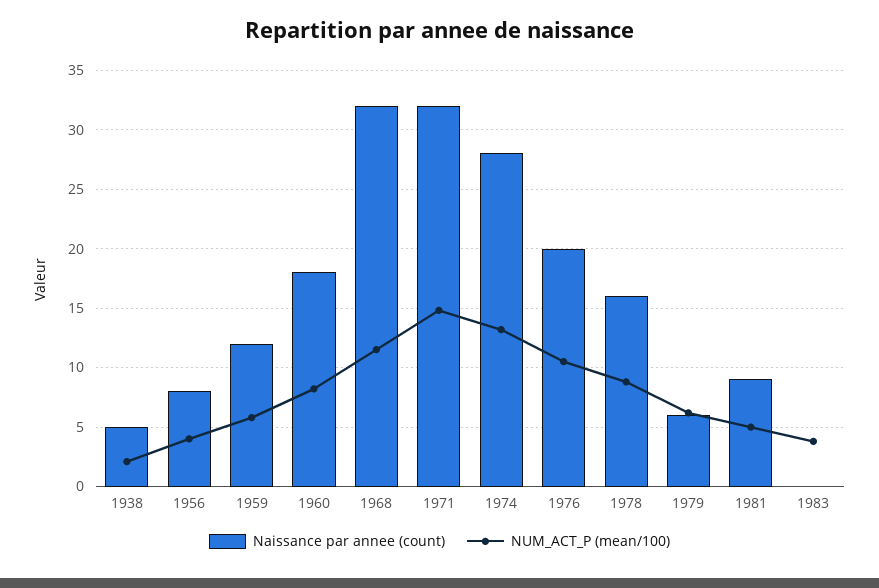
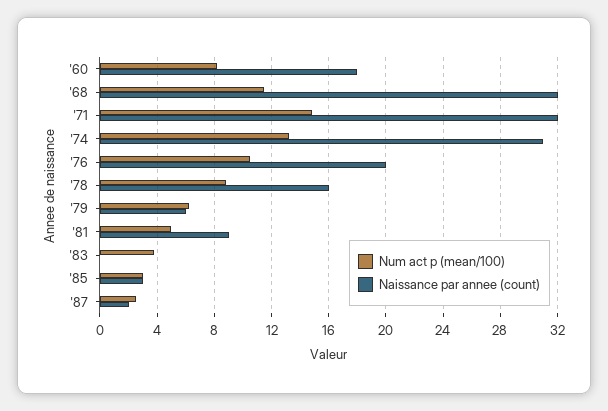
Naissance par annee (count), 1938: 5 -> none
NUM_ACT_P (mean/100), 1938: 2 -> none
Naissance par annee (count), 1956: 8 -> none
NUM_ACT_P (mean/100), 1956: 4 -> none
Naissance par annee (count), 1959: 12 -> none
NUM_ACT_P (mean/100), 1959: 6 -> none
Naissance par annee (count), 1974: 28 -> 31
NUM_ACT_P (mean/100), '85: none -> 3
Naissance par annee (count), '85: none -> 3
NUM_ACT_P (mean/100), '87: none -> 2.5
Naissance par annee (count), '87: none -> 2

